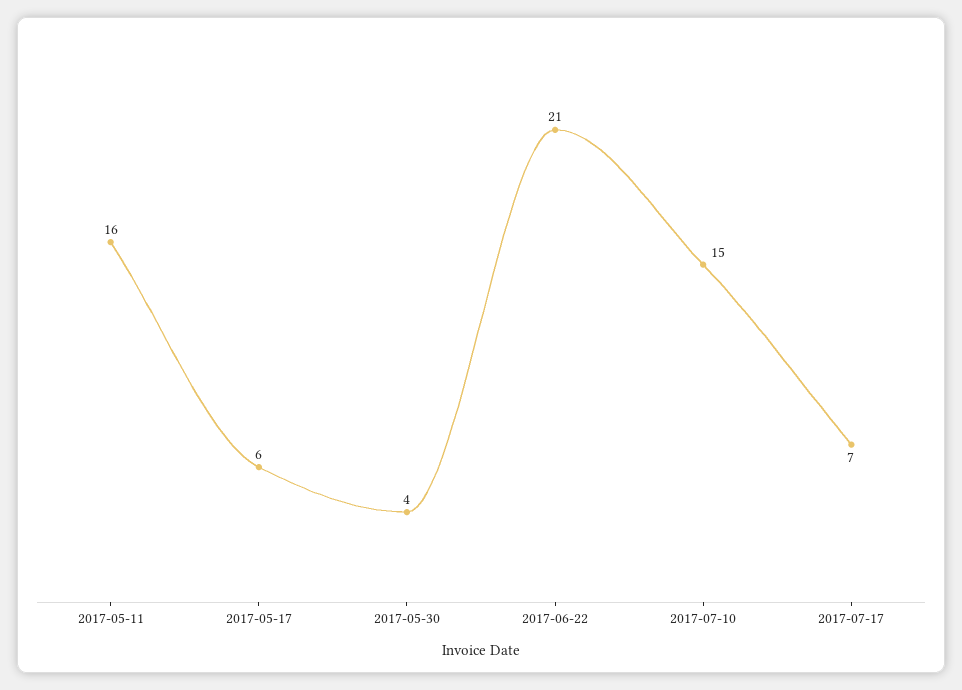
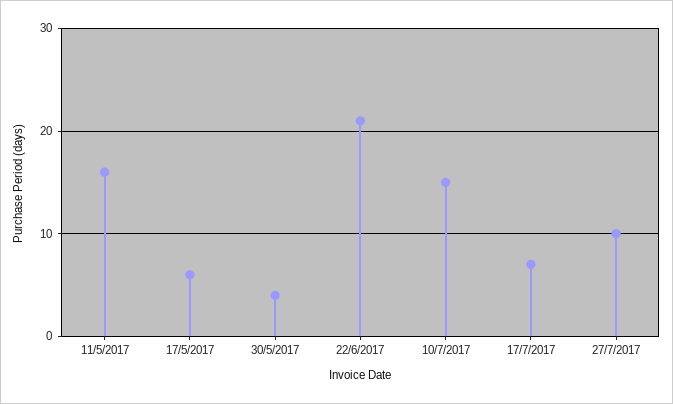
27/7/2017: none -> 10

